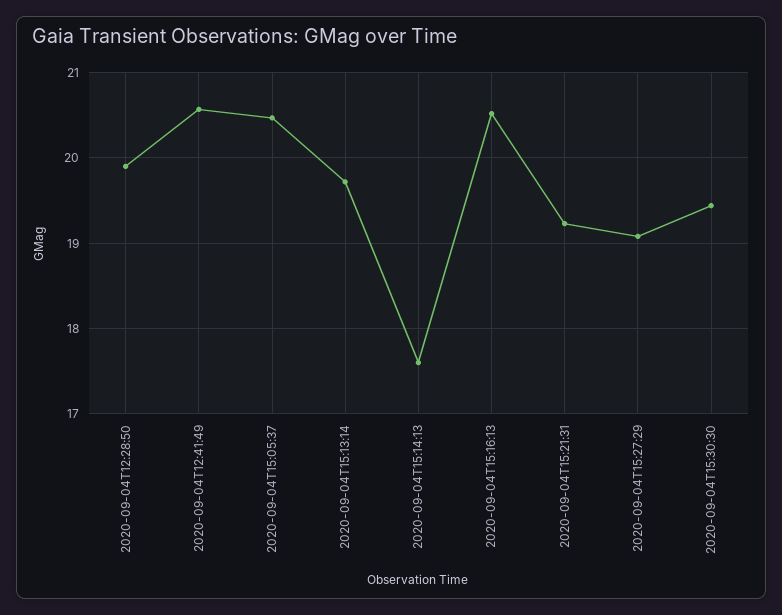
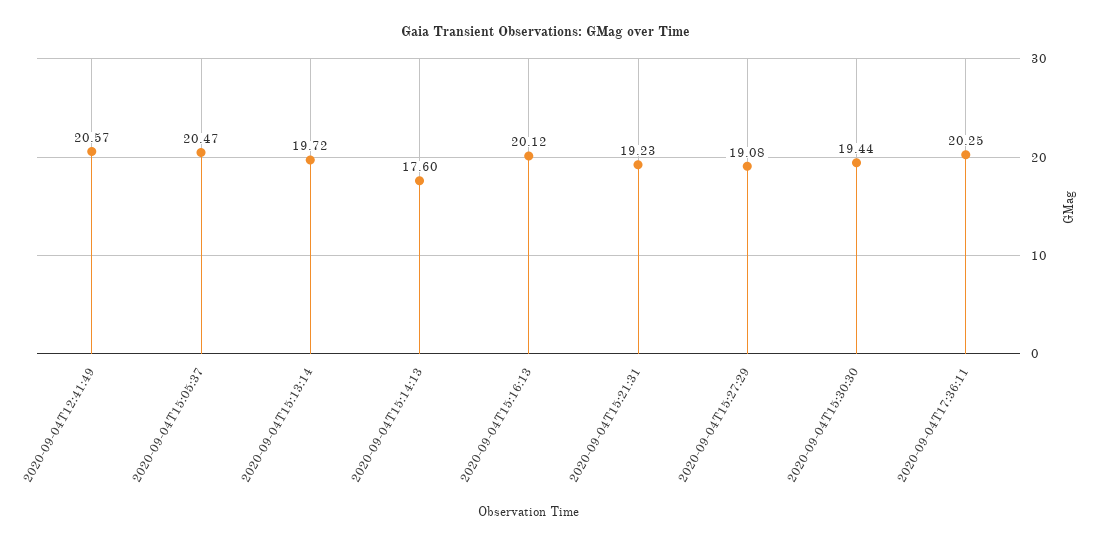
2020-09-04T12:28:50: 19.9 -> none
2020-09-04T15:16:13: 20.5 -> 20.12
2020-09-04T17:36:11: none -> 20.25

